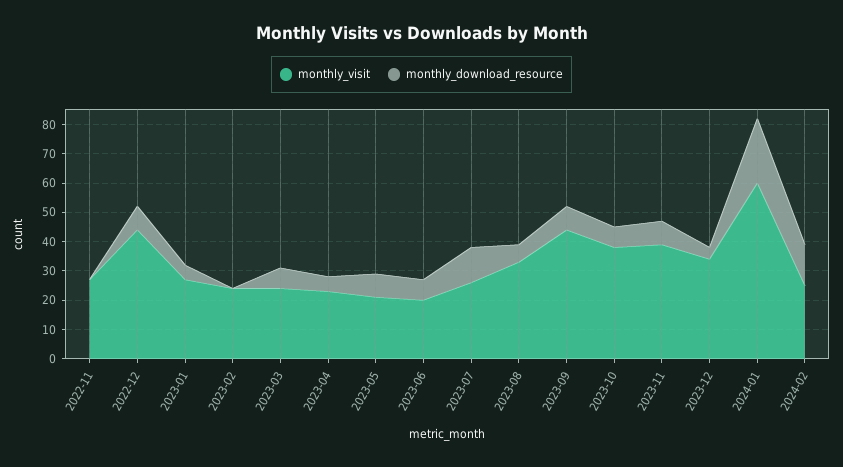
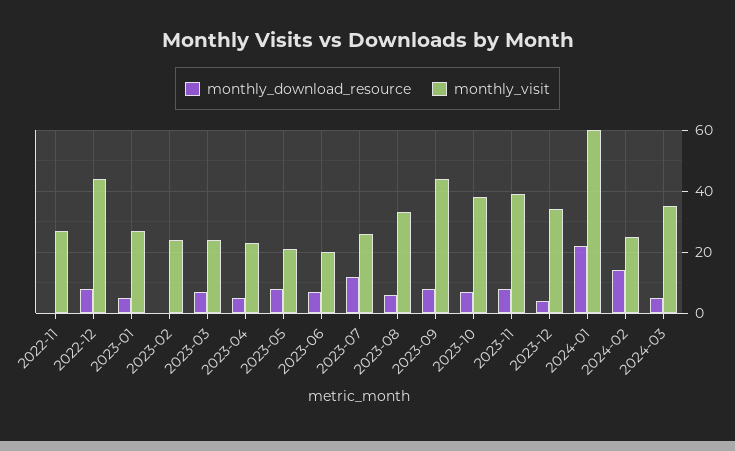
monthly_download_resource, 2024-03: none -> 5
monthly_visit, 2024-03: none -> 35

